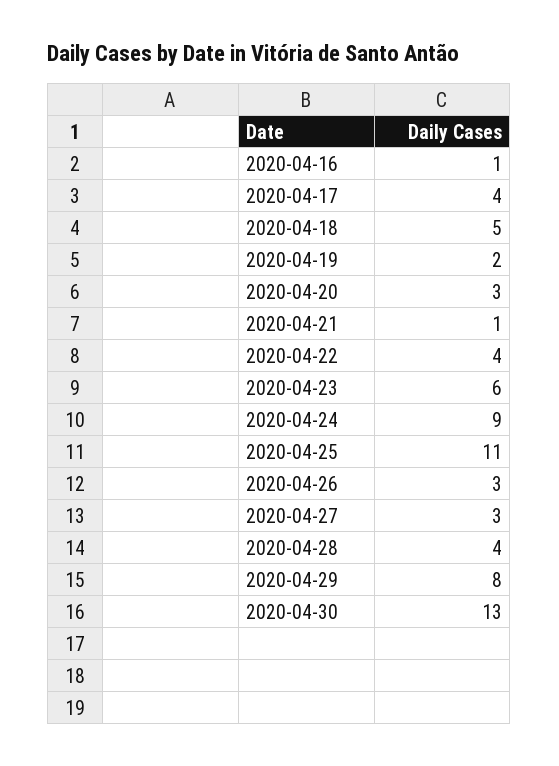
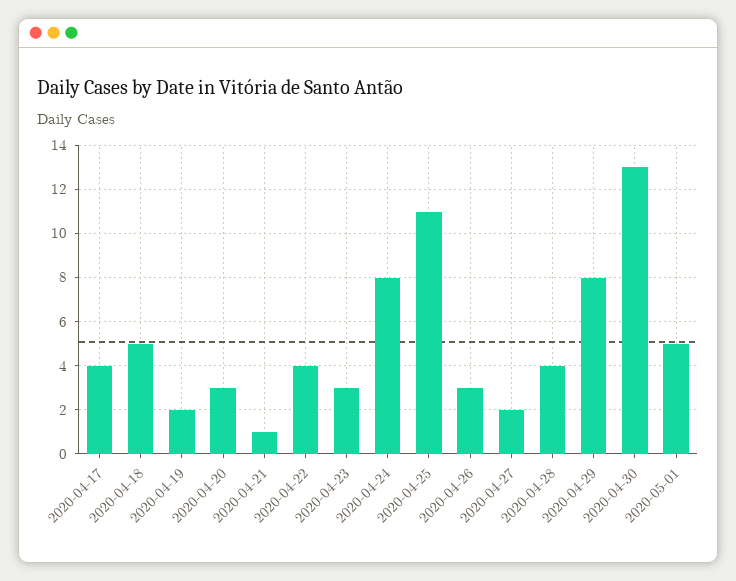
2020-04-16: 1 -> none
2020-04-23: 6 -> 3
2020-04-24: 9 -> 8
2020-04-27: 3 -> 2
2020-05-01: none -> 5

